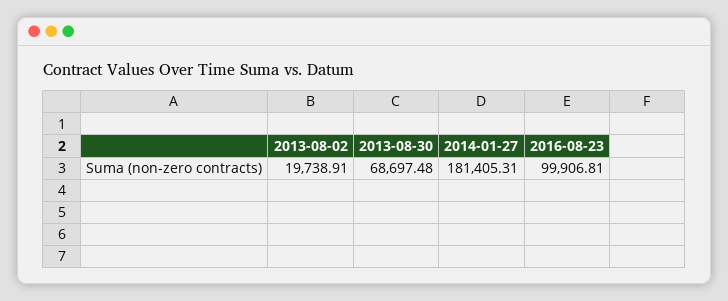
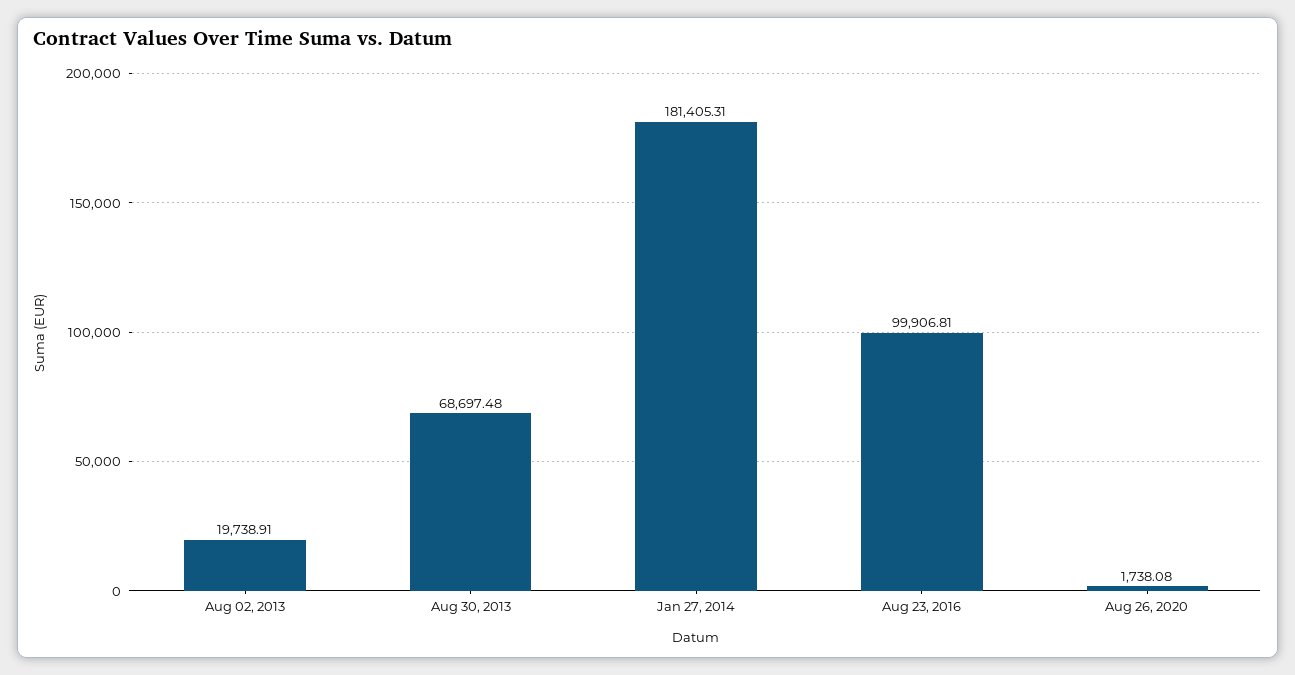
Aug 26, 2020: none -> 1738.08

